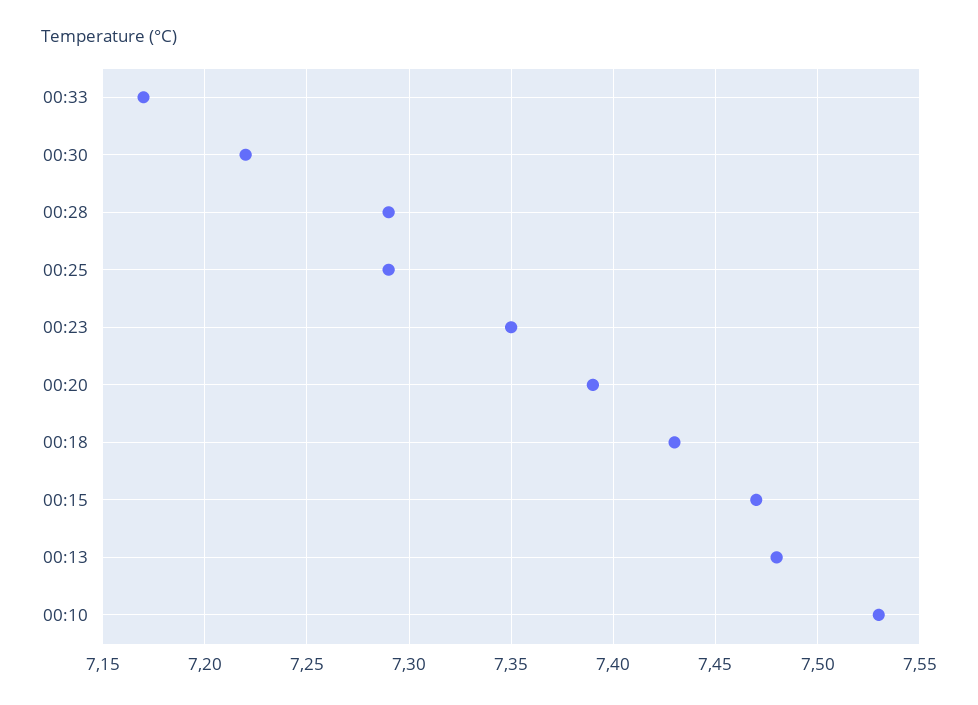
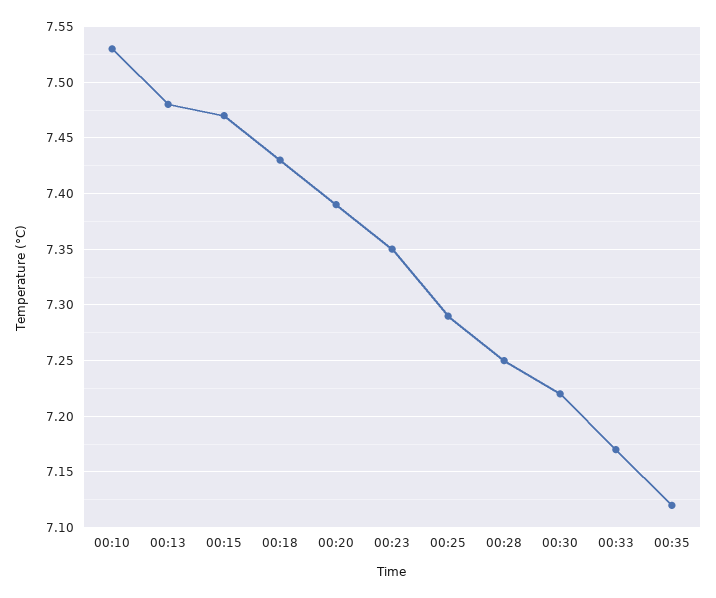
00:28: 7.29 -> 7.25
00:35: none -> 7.12

